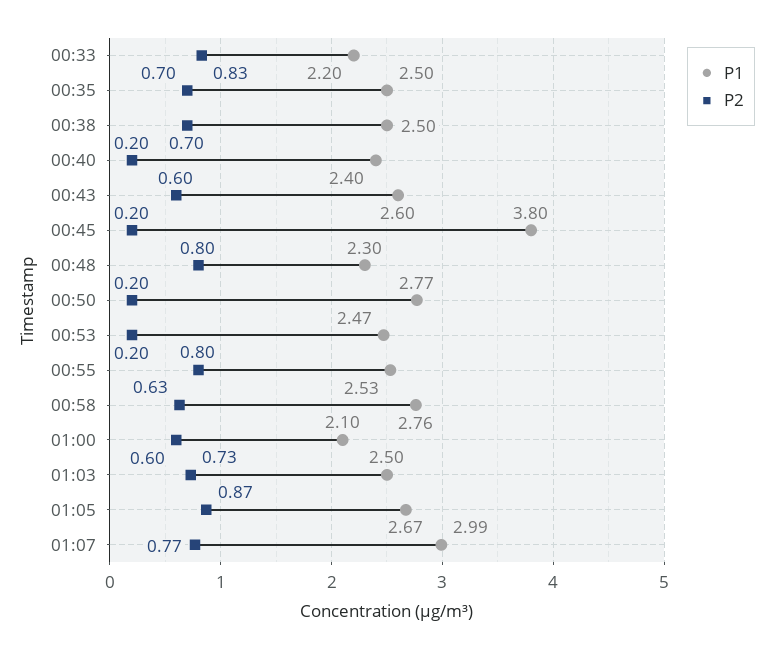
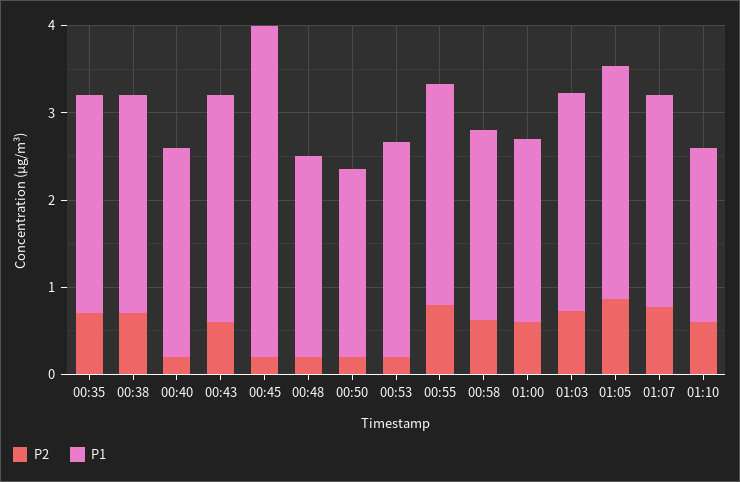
P1, 00:33: 2.2 -> none
P2, 00:33: 0.83 -> none
P2, 00:48: 0.8 -> 0.2
P1, 00:50: 2.77 -> 2.2
P1, 00:58: 2.76 -> 2.2
P1, 01:07: 2.99 -> 2.4
P2, 01:10: none -> 0.6
P1, 01:10: none -> 2

